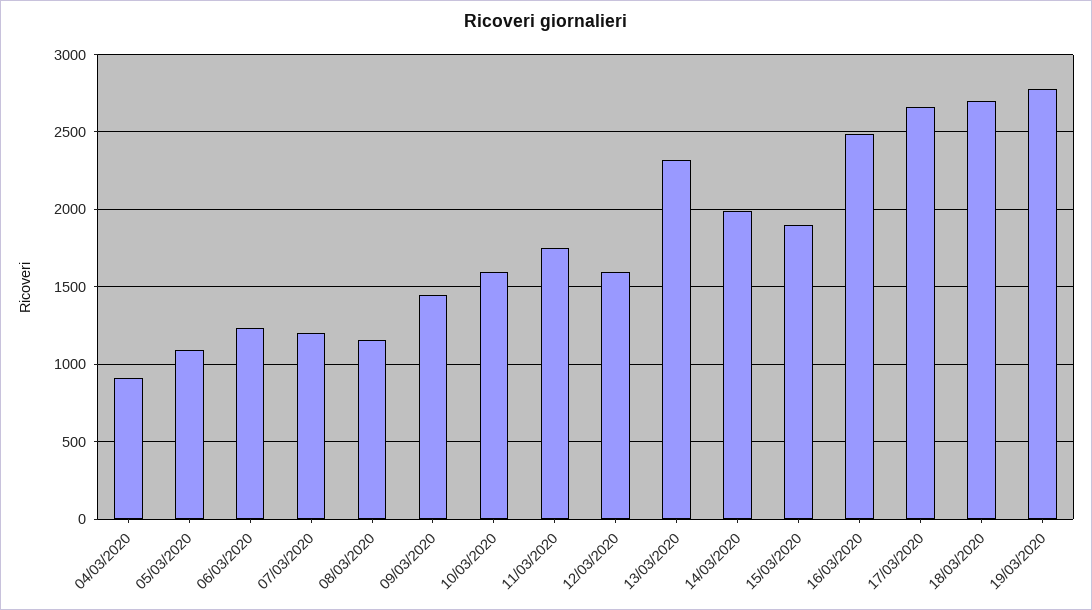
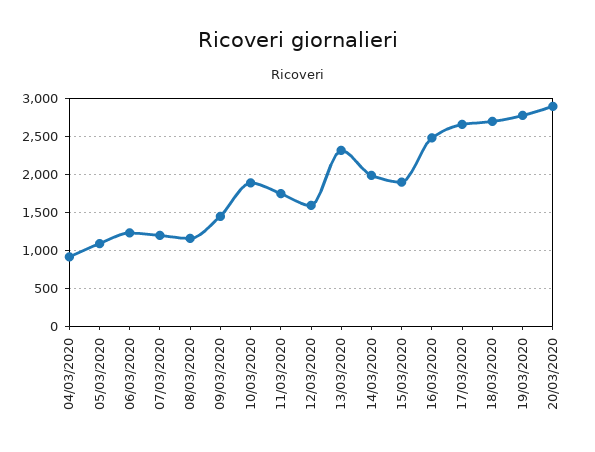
10/03/2020: 1600 -> 1900
20/03/2020: none -> 2900

